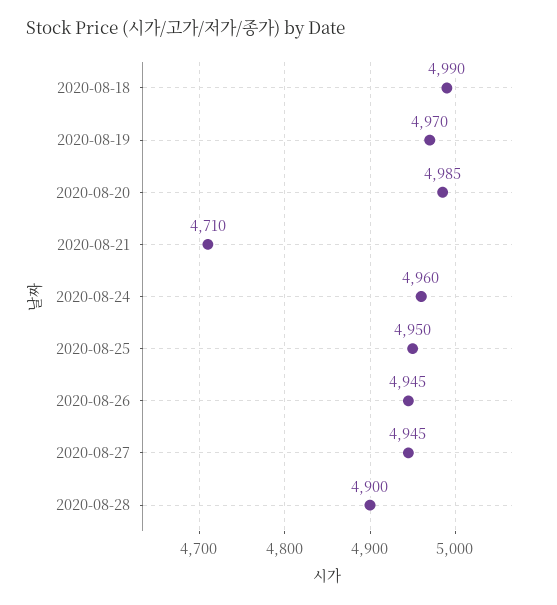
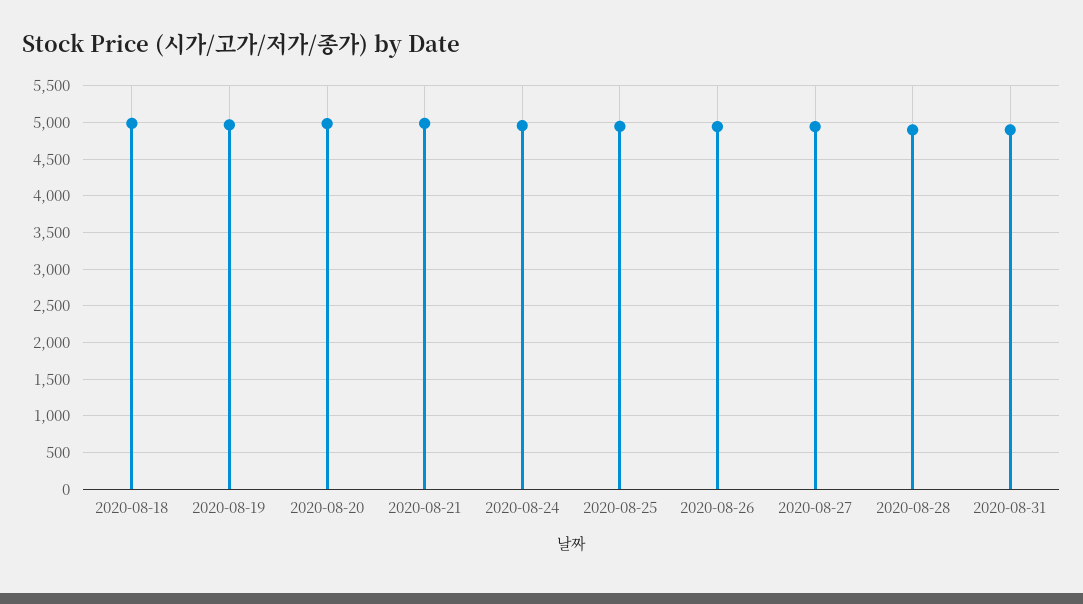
2020-08-21: 4710 -> 5000
2020-08-31: none -> 4900

